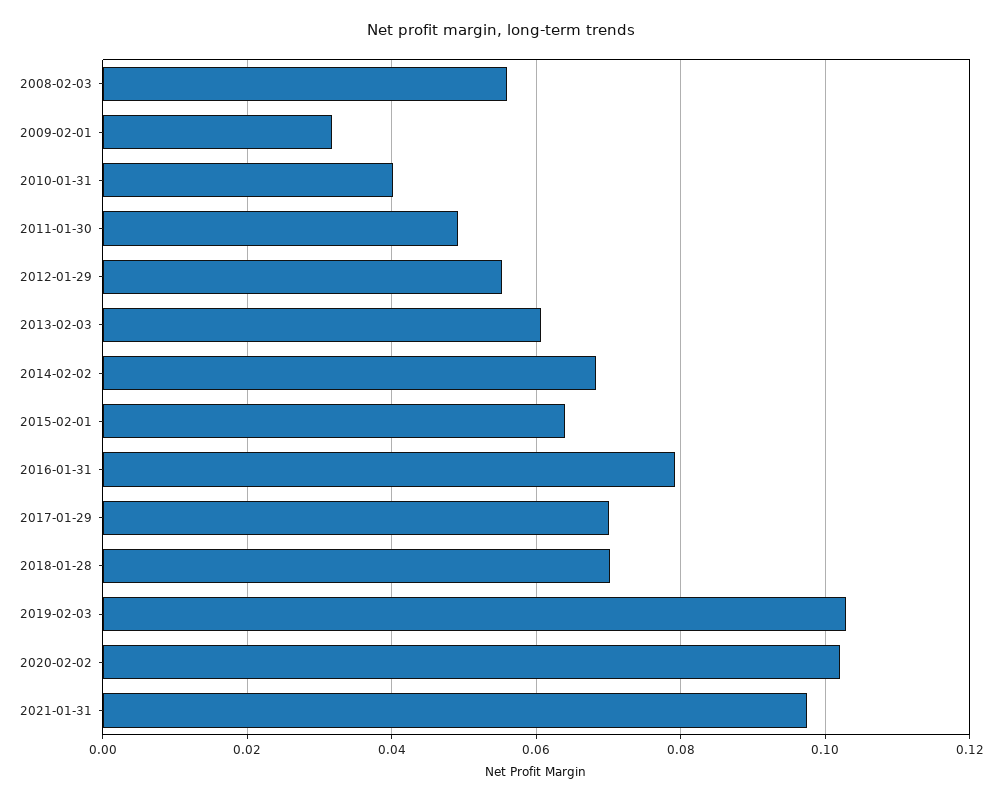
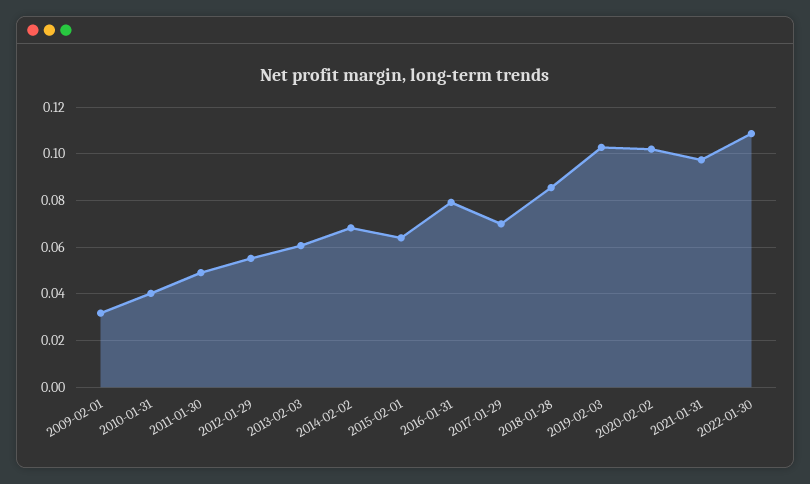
2008-02-03: 0.056 -> none
2018-01-28: 0.07 -> 0.085
2022-01-30: none -> 0.11

